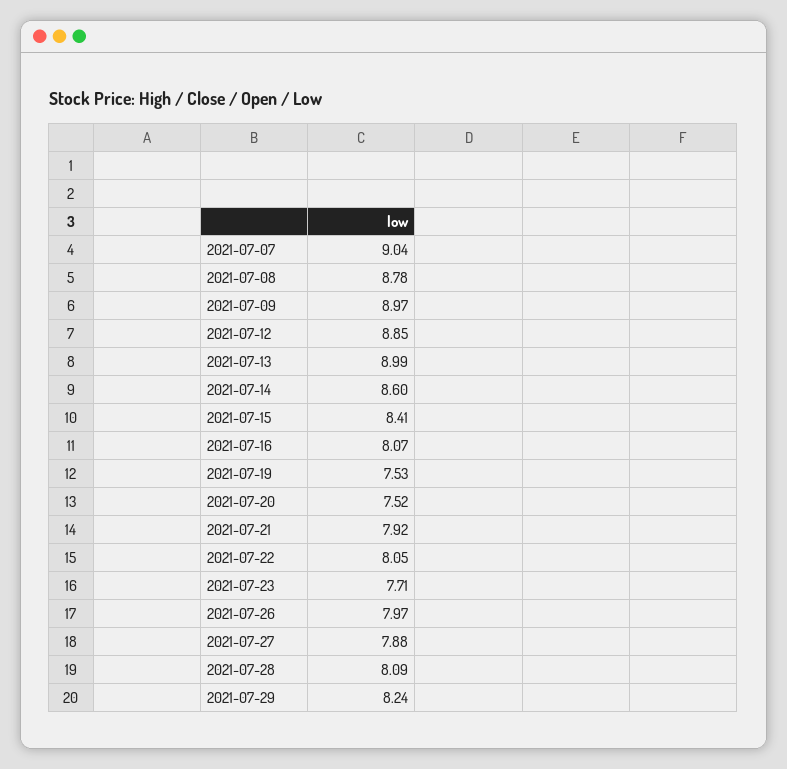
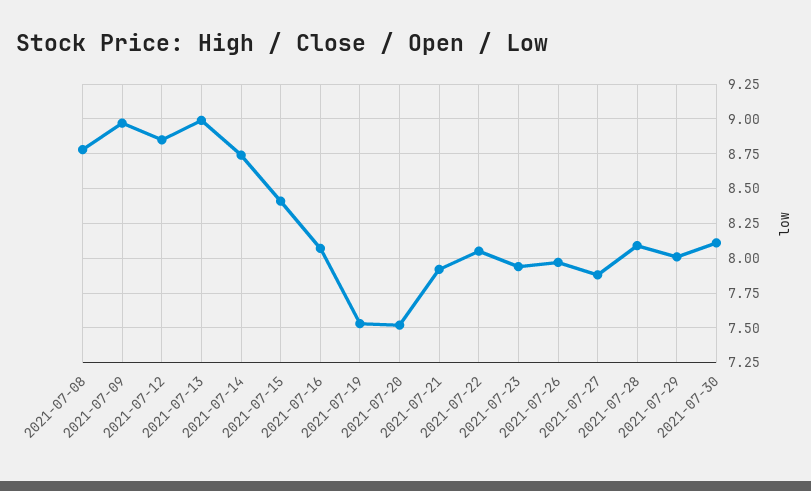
2021-07-07: 9.04 -> none
2021-07-14: 8.6 -> 8.75
2021-07-23: 7.71 -> 7.95
2021-07-29: 8.24 -> 8
2021-07-30: none -> 8.1

